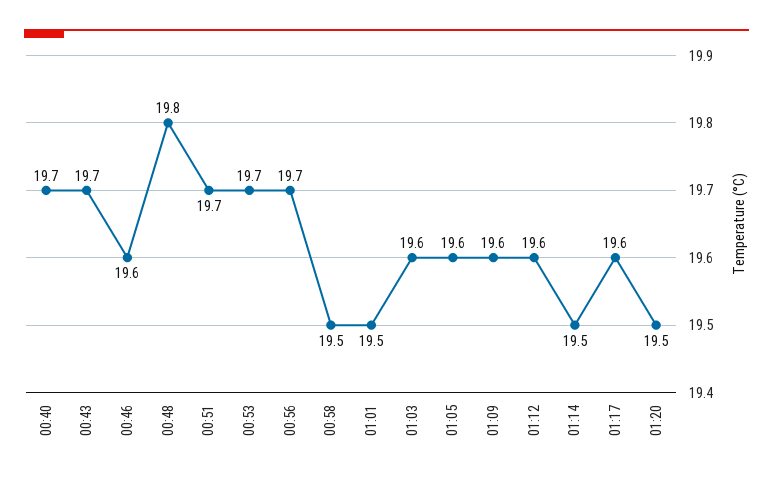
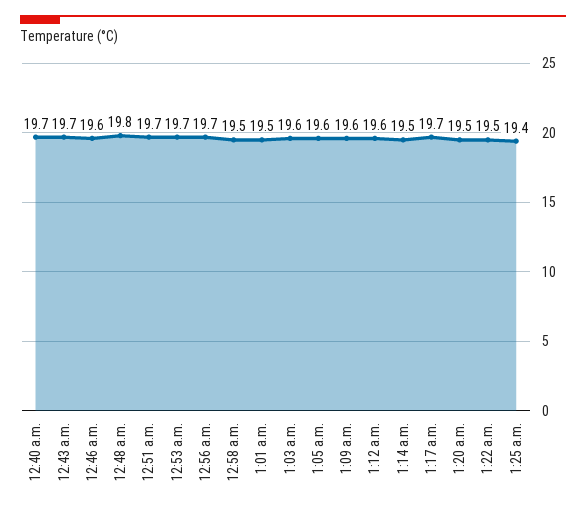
01:17: 19.6 -> 19.7
1:22 a.m.: none -> 19.5
1:25 a.m.: none -> 19.4

